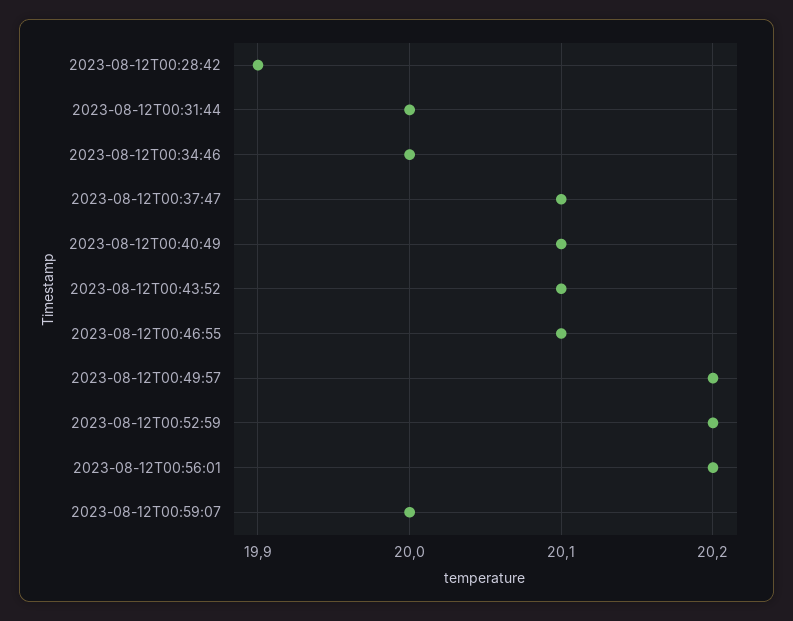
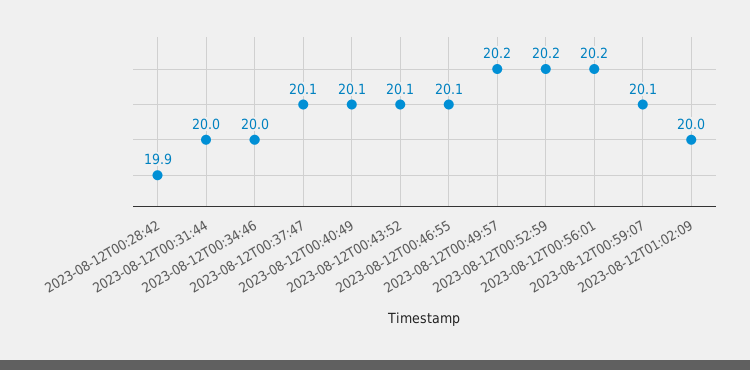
2023-08-12T00:59:07: 20 -> 20.1
2023-08-12T01:02:09: none -> 20

